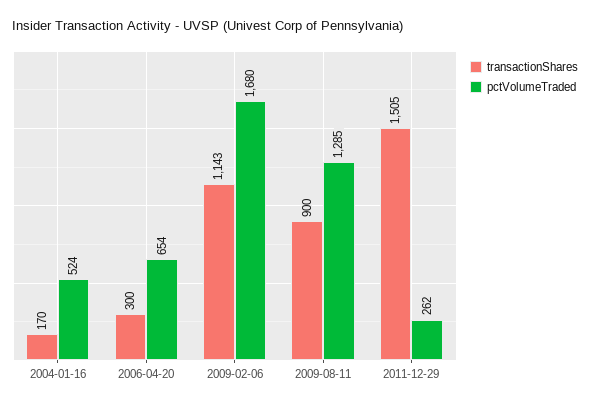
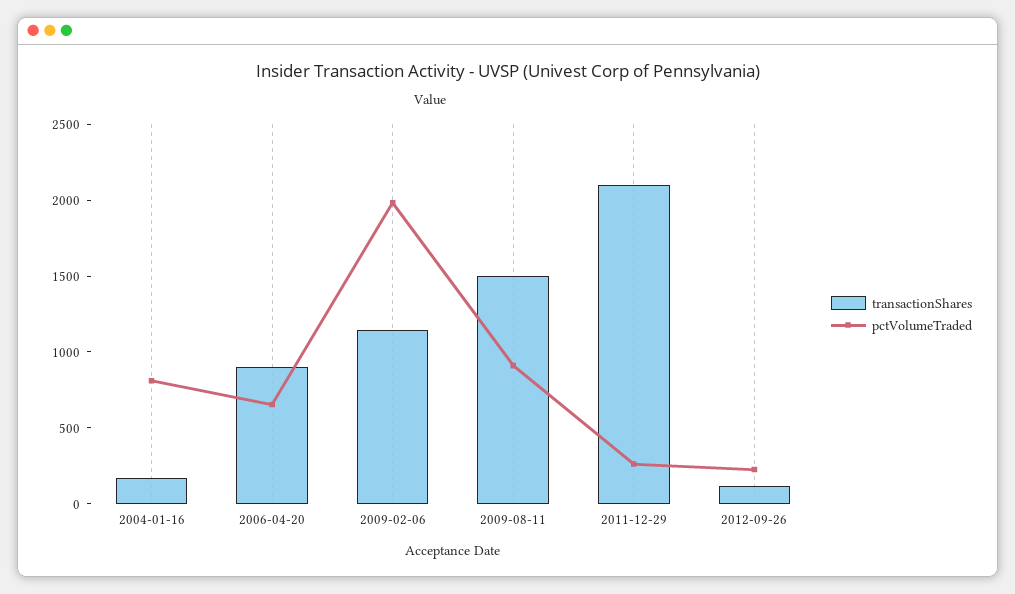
pctVolumeTraded, 2004-01-16: 524 -> 800
transactionShares, 2006-04-20: 300 -> 900
pctVolumeTraded, 2009-02-06: 1680 -> 2000
transactionShares, 2009-08-11: 900 -> 1500
pctVolumeTraded, 2009-08-11: 1285 -> 900
transactionShares, 2011-12-29: 1505 -> 2100
transactionShares, 2012-09-26: none -> 100
pctVolumeTraded, 2012-09-26: none -> 200

